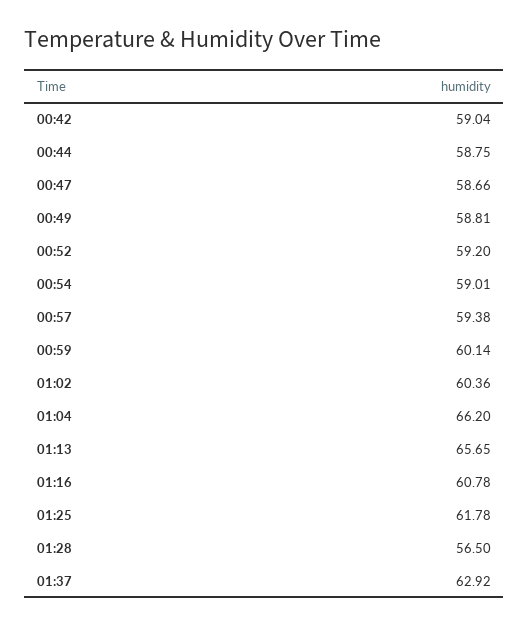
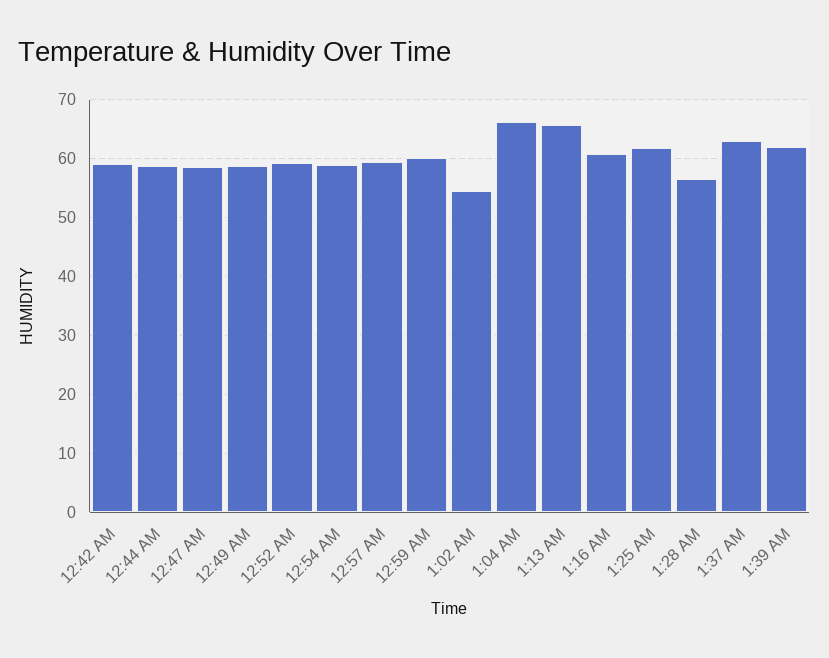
01:02: 60.36 -> 54
1:39 AM: none -> 62

